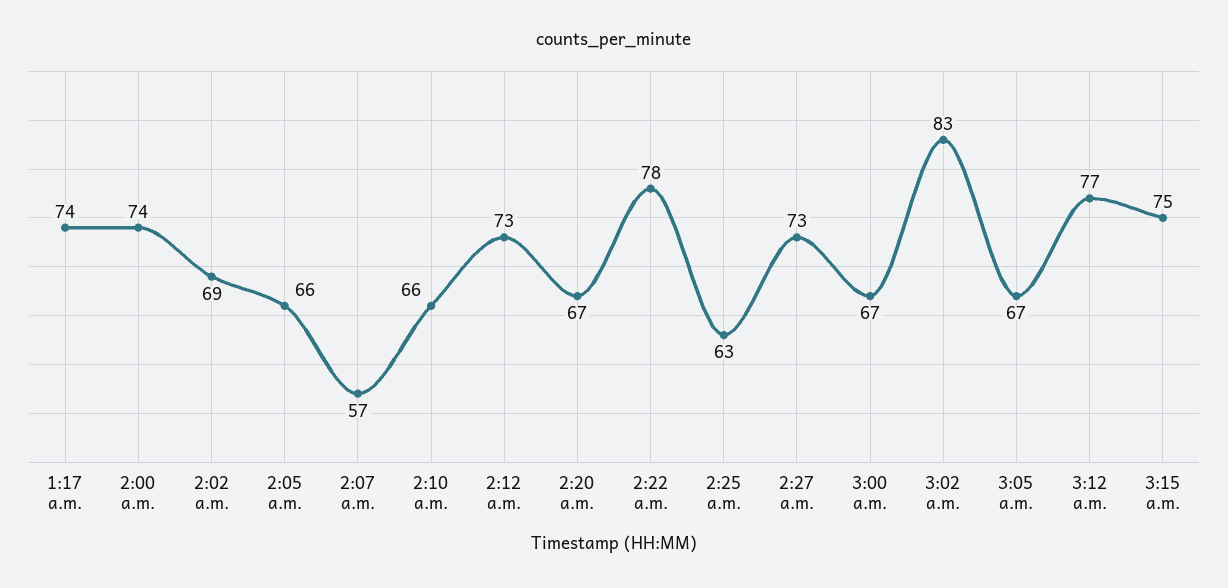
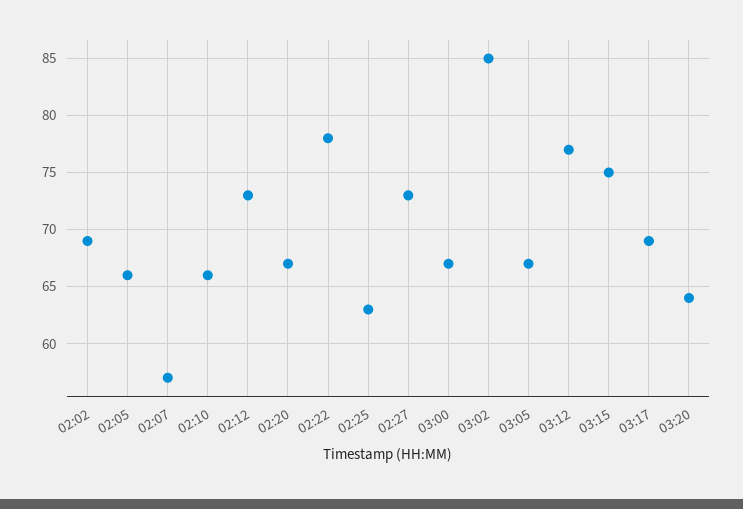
1:17 a.m.: 74 -> none
2:00 a.m.: 74 -> none
3:02 a.m.: 83 -> 85
03:17: none -> 69
03:20: none -> 64

